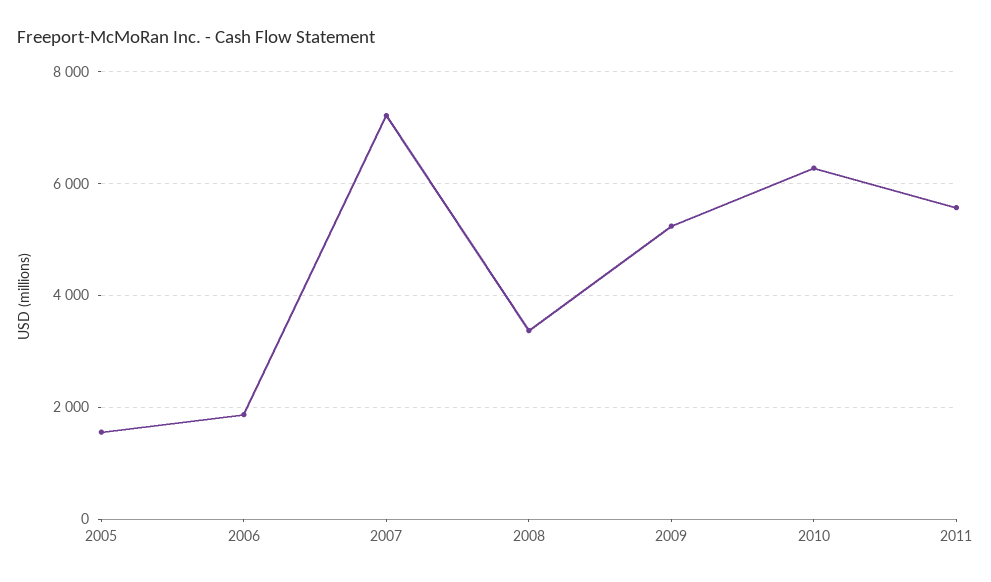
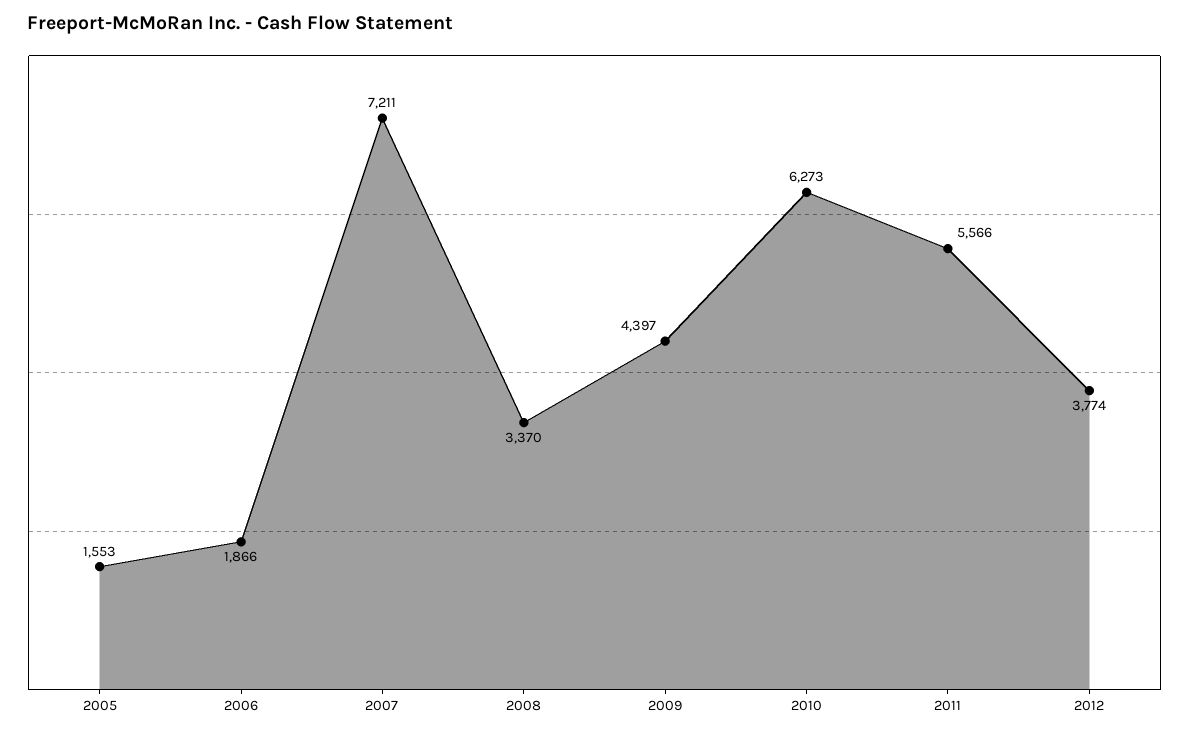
2009: 5200 -> 4397
2012: none -> 3774

